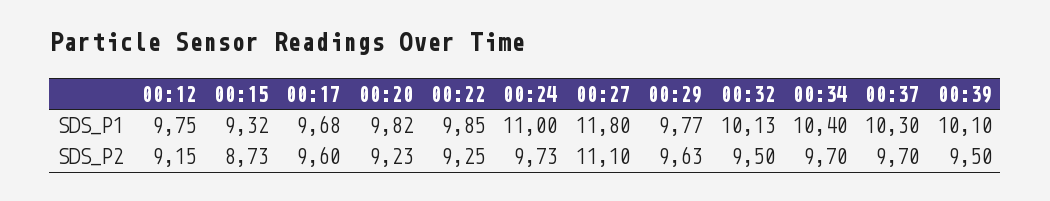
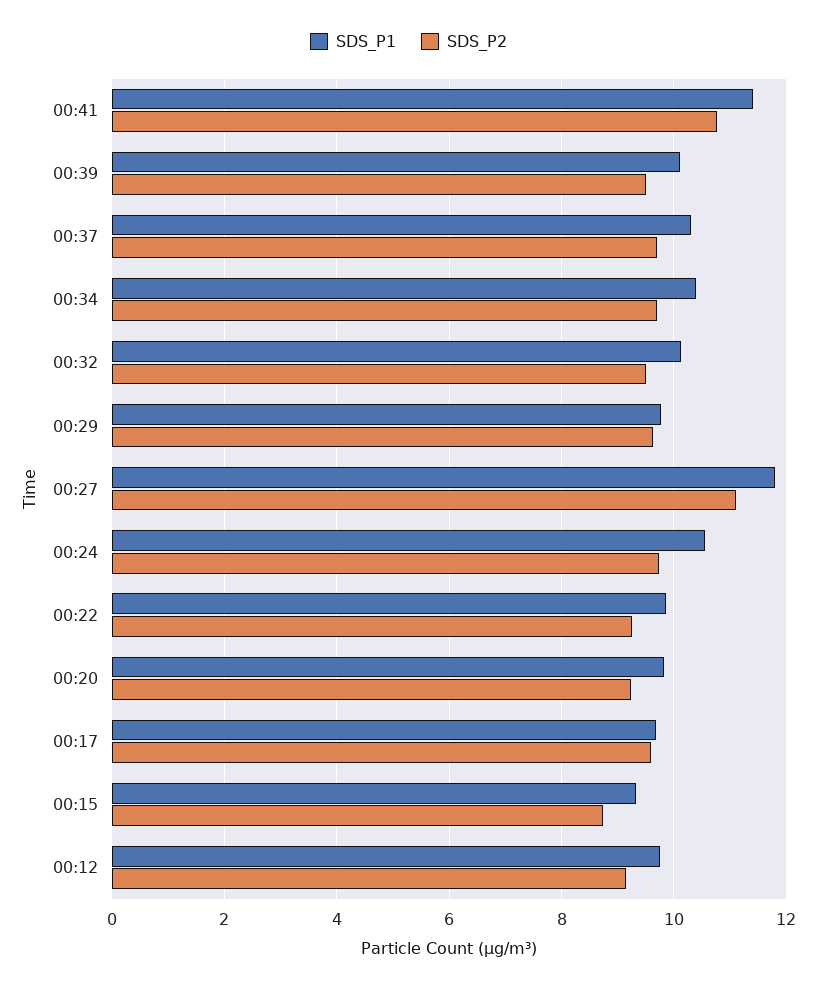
SDS_P1, 00:24: 11 -> 10.6
SDS_P1, 00:41: none -> 11.4
SDS_P2, 00:41: none -> 10.8

